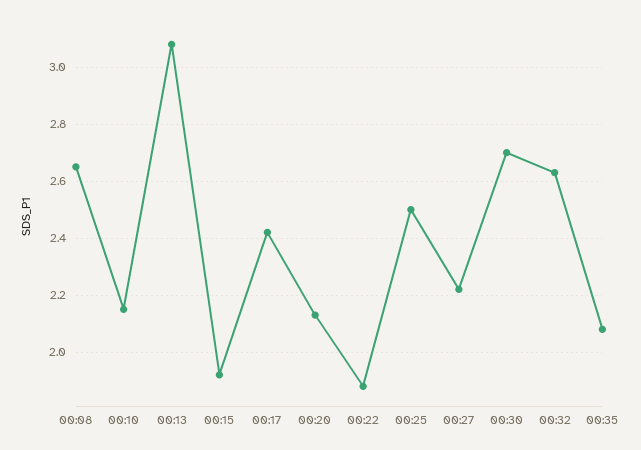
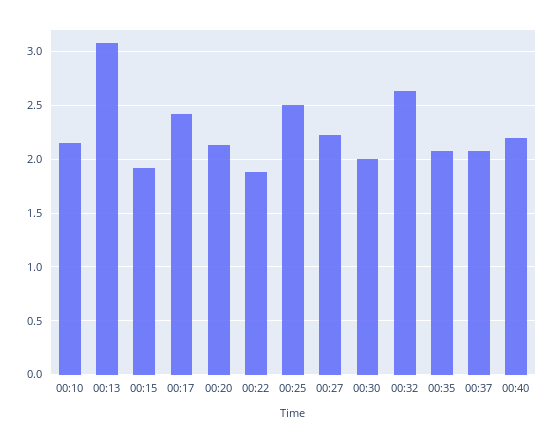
00:08: 2.65 -> none
00:30: 2.7 -> 2
00:37: none -> 2.1
00:40: none -> 2.2

